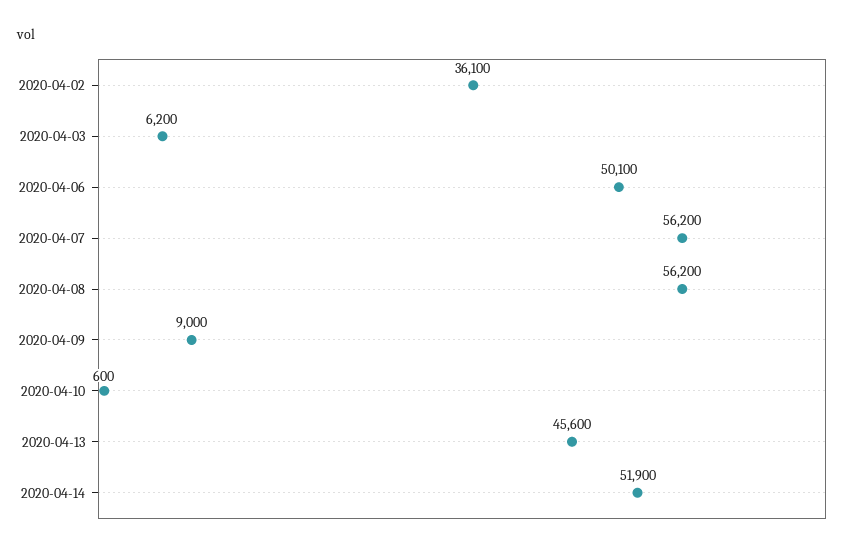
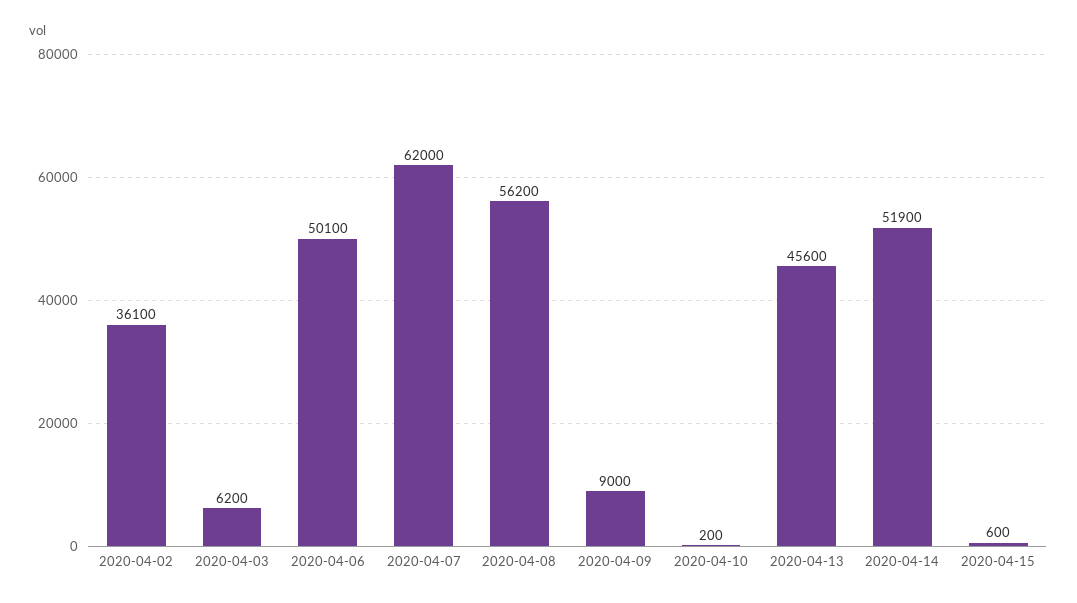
2020-04-07: 56200 -> 62000
2020-04-10: 600 -> 200
2020-04-15: none -> 600

